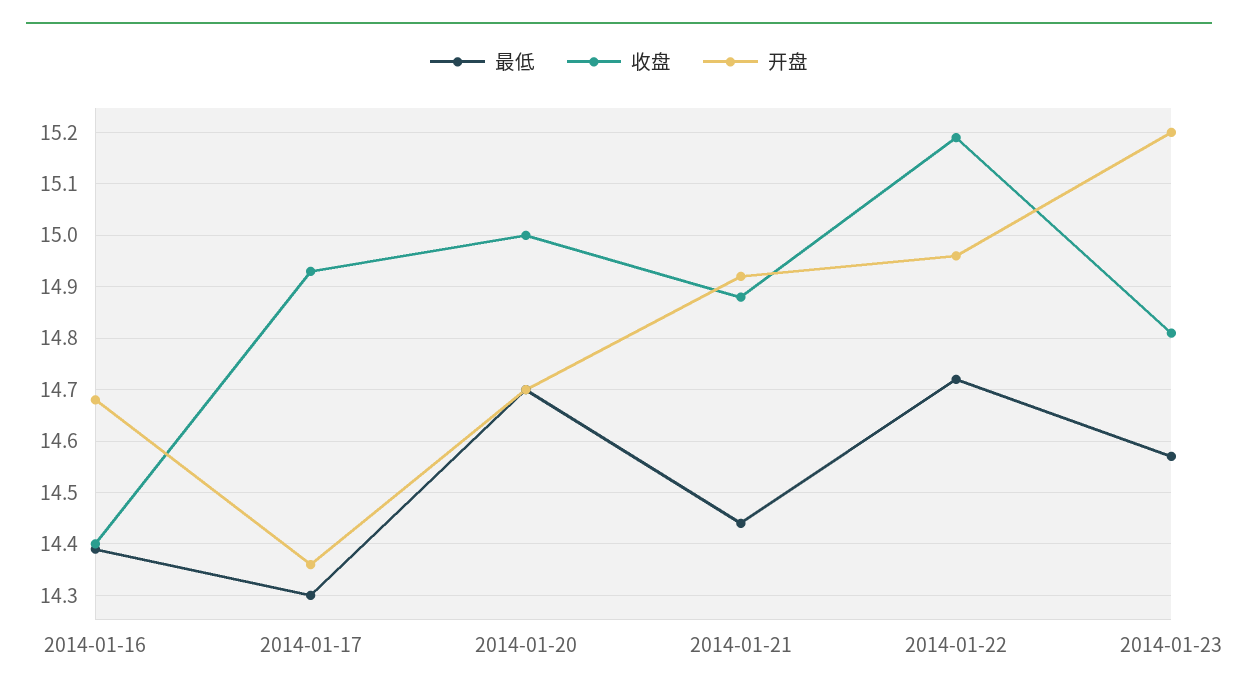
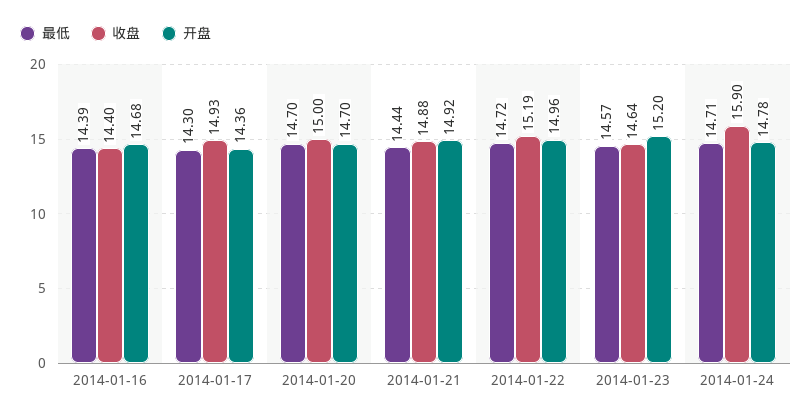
收盘, 2014-01-23: 14.8 -> 14.64
最低, 2014-01-24: none -> 14.71
收盘, 2014-01-24: none -> 15.9
开盘, 2014-01-24: none -> 14.78

